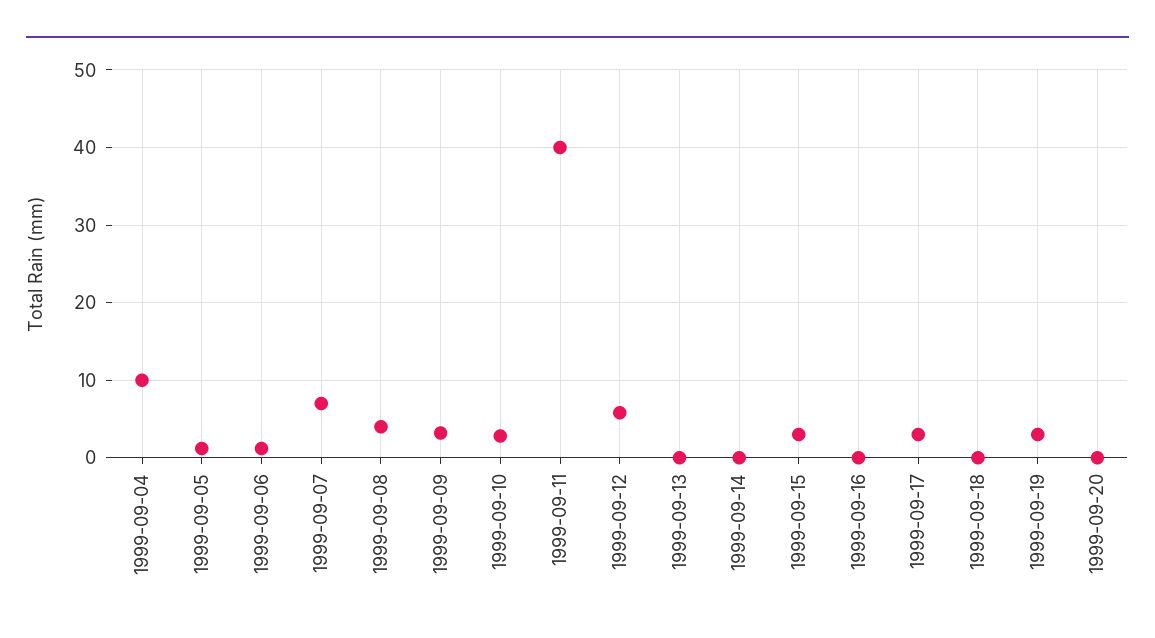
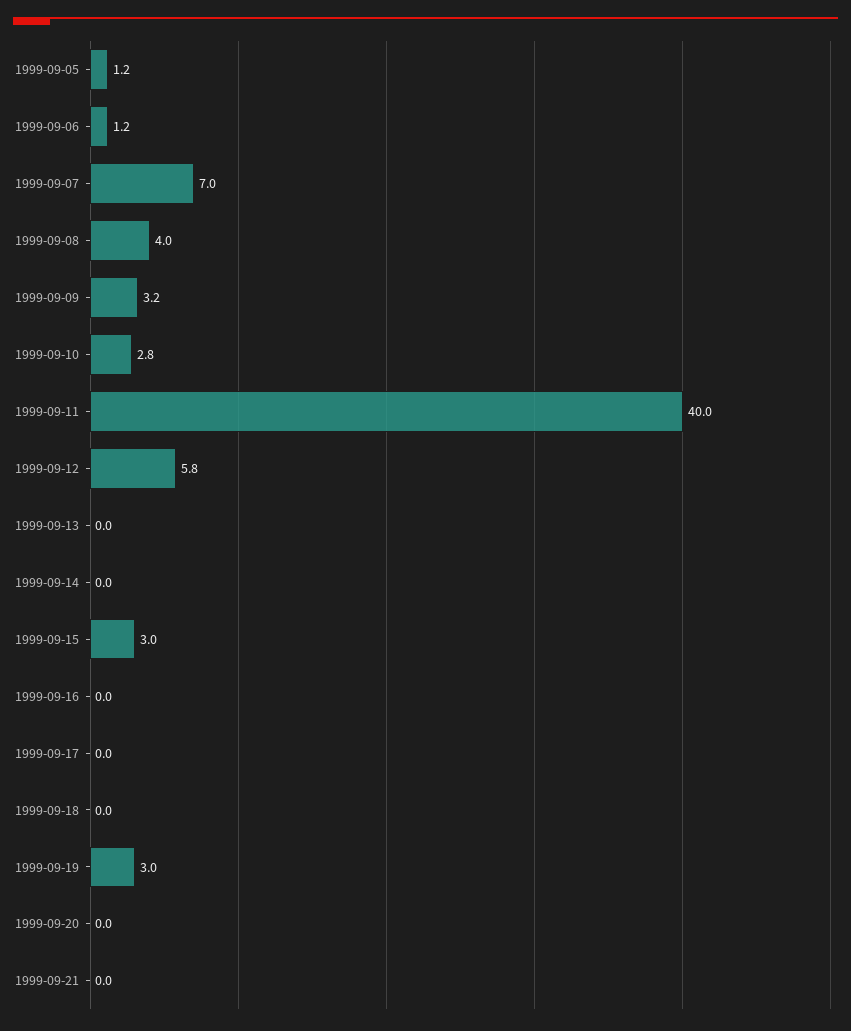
1999-09-04: 10 -> none
1999-09-17: 3 -> 0
1999-09-21: none -> 0

